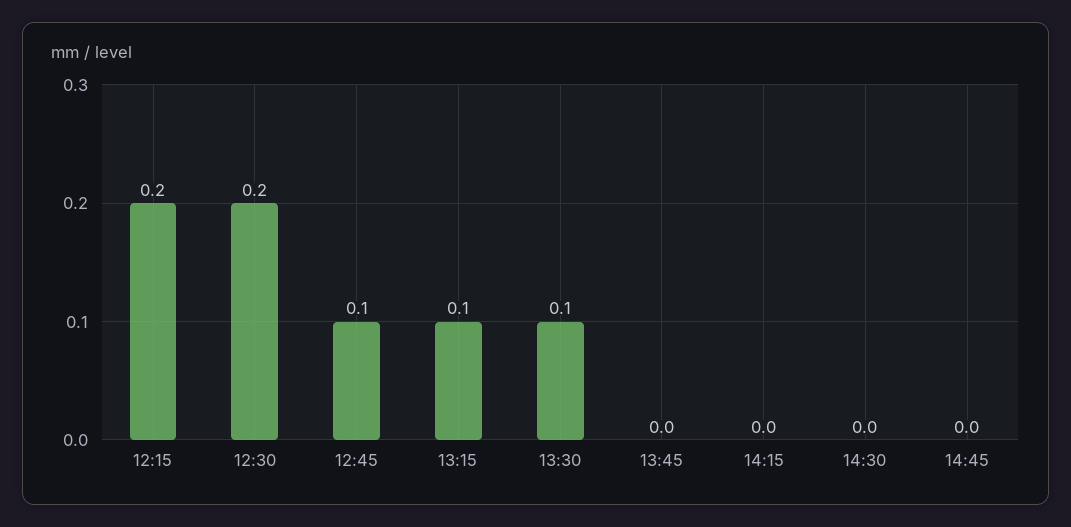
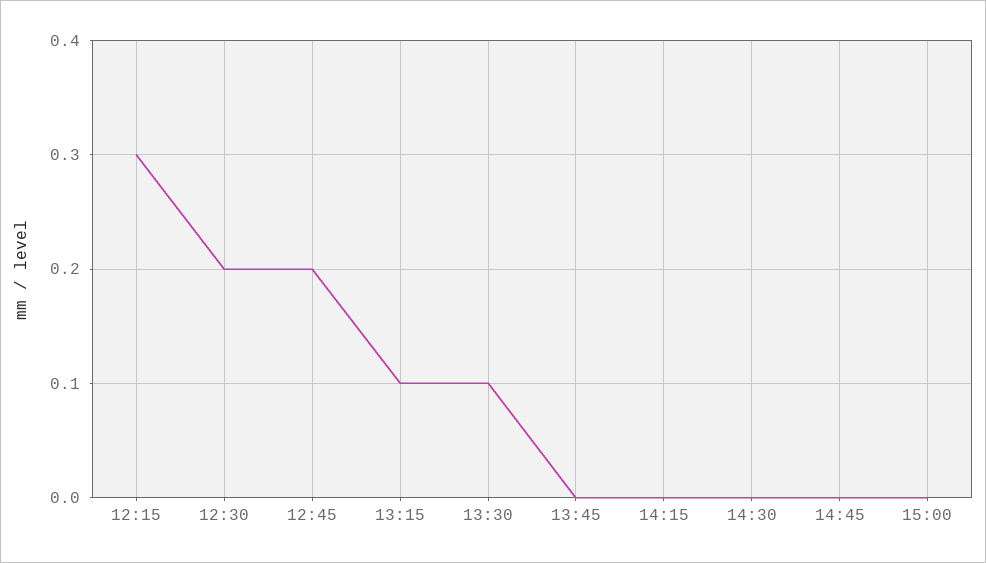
12:15: 0.2 -> 0.3
12:45: 0.1 -> 0.2
15:00: none -> 0

